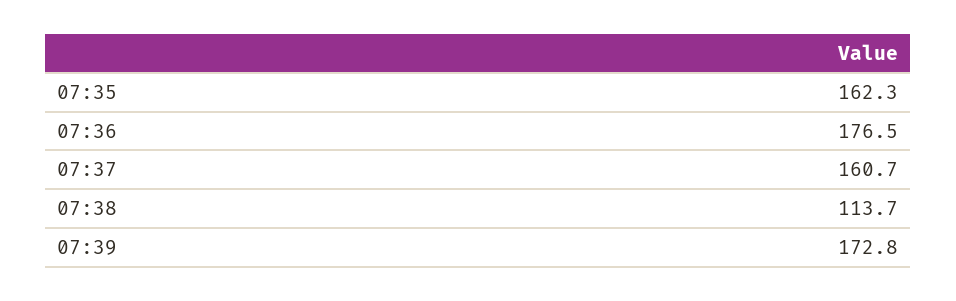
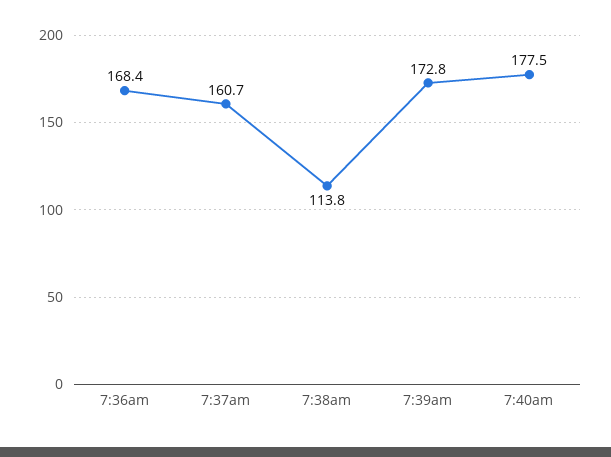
07:35: 162.3 -> none
07:36: 176.5 -> 168.4
07:38: 113.7 -> 113.8
7:40am: none -> 177.5

